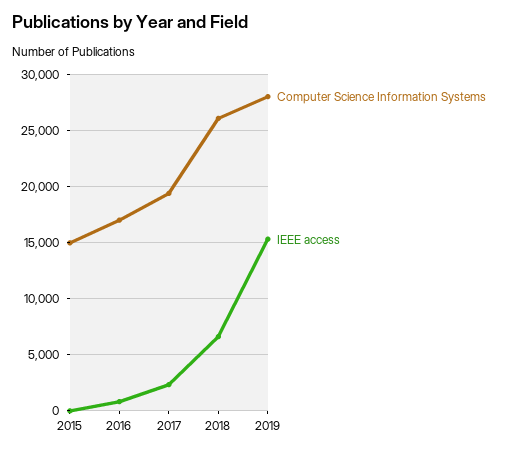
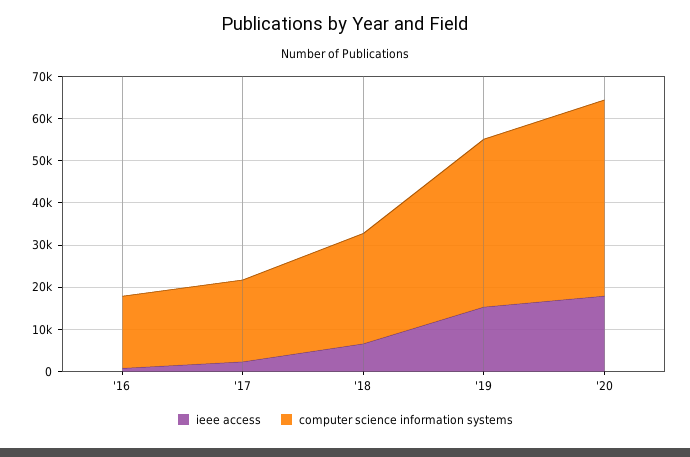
Computer Science Information Systems, 2015: 15000 -> none
IEEE access, 2015: 0 -> none
Computer Science Information Systems, 2019: 28000 -> 40000
IEEE access, '20: none -> 18000
Computer Science Information Systems, '20: none -> 46000

